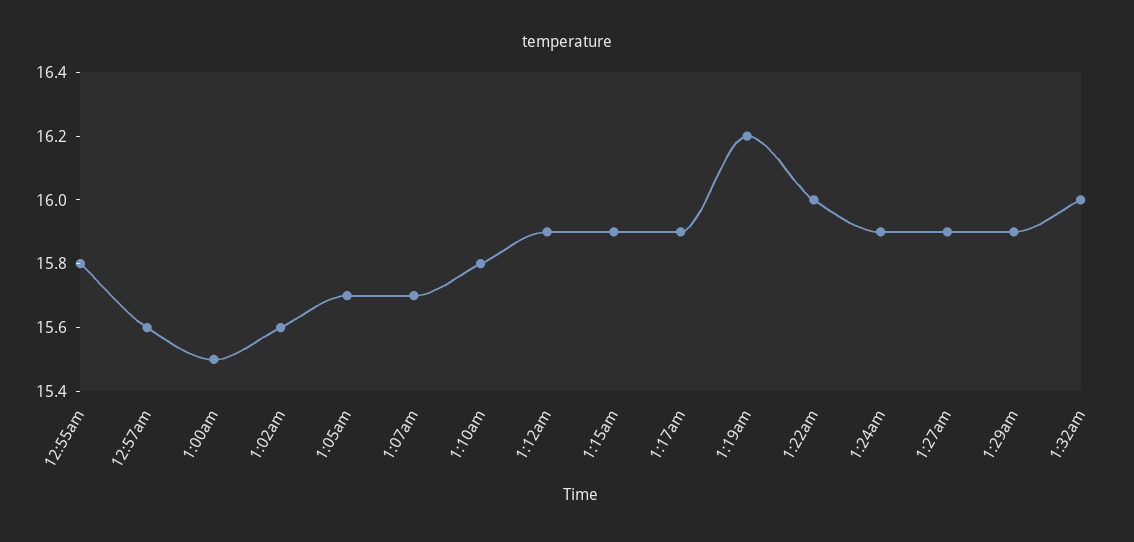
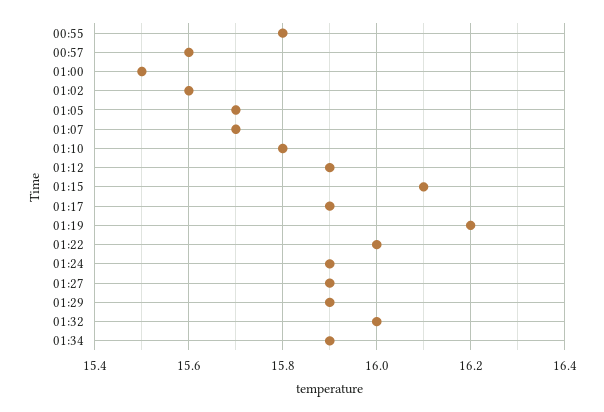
1:15am: 15.9 -> 16.1
01:34: none -> 15.9

